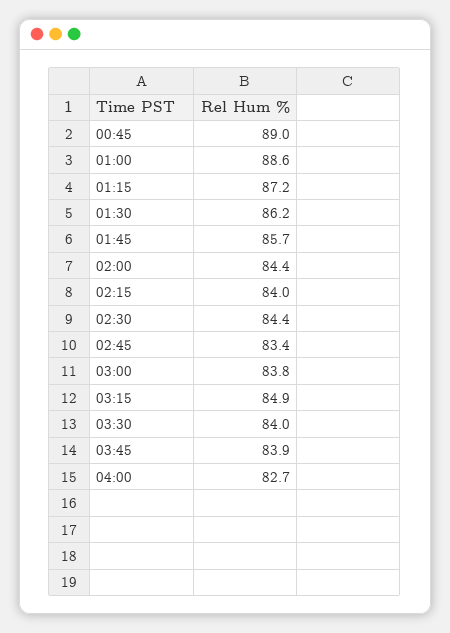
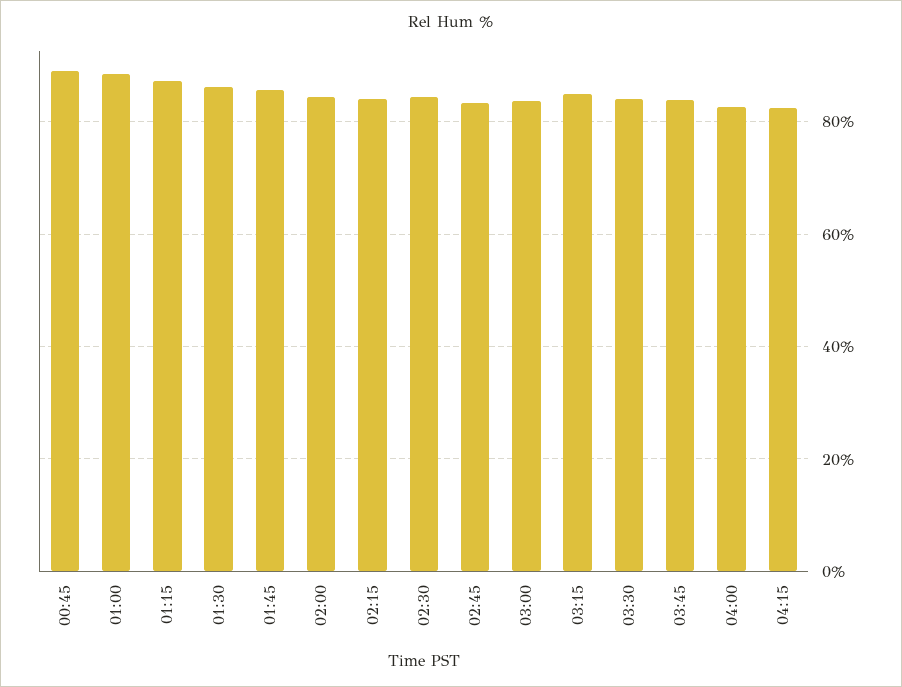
04:15: none -> 82

